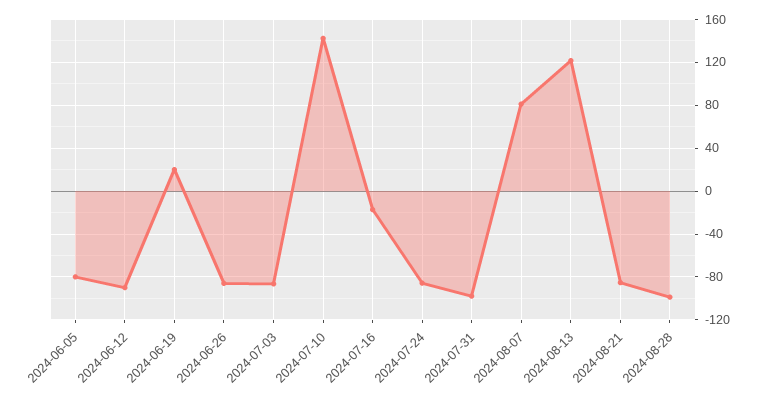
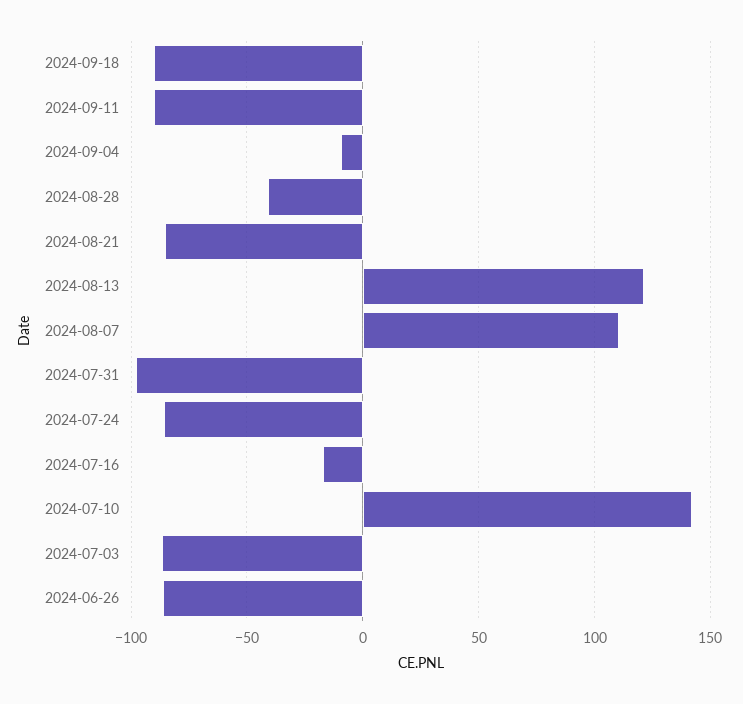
2024-06-05: -80 -> none
2024-06-12: -90 -> none
2024-06-19: 20 -> none
2024-08-07: 80 -> 110
2024-08-28: -100 -> -40
2024-09-18: none -> -90
2024-09-11: none -> -90
2024-09-04: none -> -10

